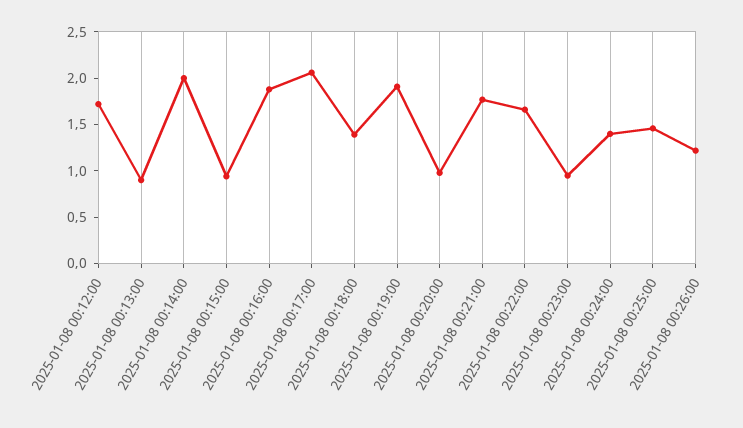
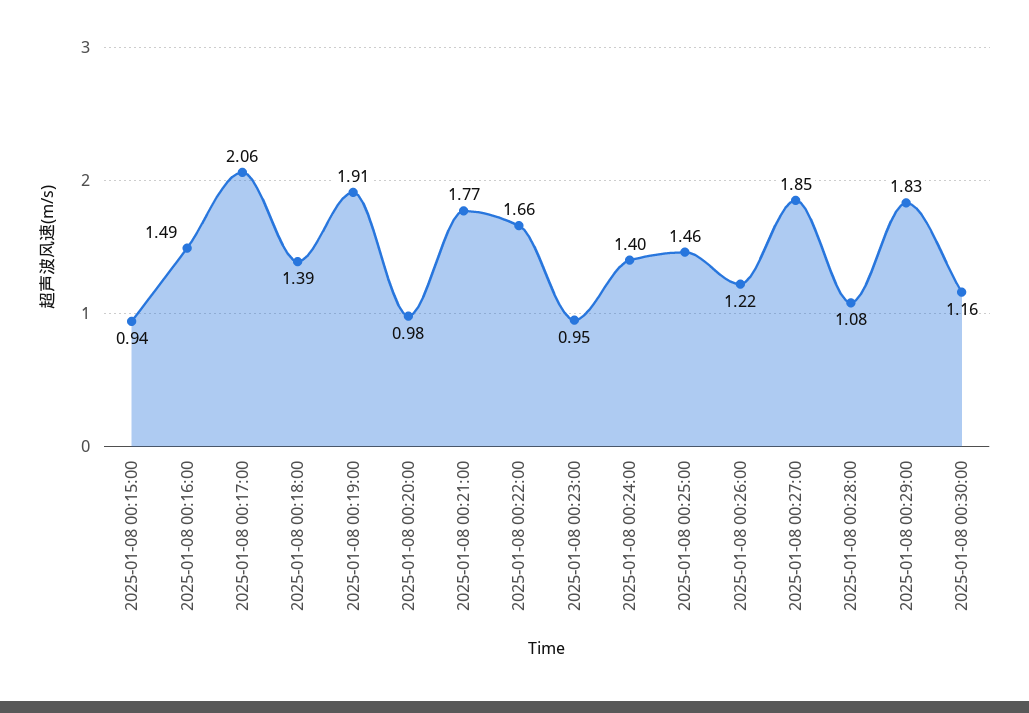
2025-01-08 00:12:00: 1.7 -> none
2025-01-08 00:13:00: 0.9 -> none
2025-01-08 00:14:00: 2 -> none
2025-01-08 00:16:00: 1.9 -> 1.49
2025-01-08 00:27:00: none -> 1.85
2025-01-08 00:28:00: none -> 1.08
2025-01-08 00:29:00: none -> 1.83
2025-01-08 00:30:00: none -> 1.16

